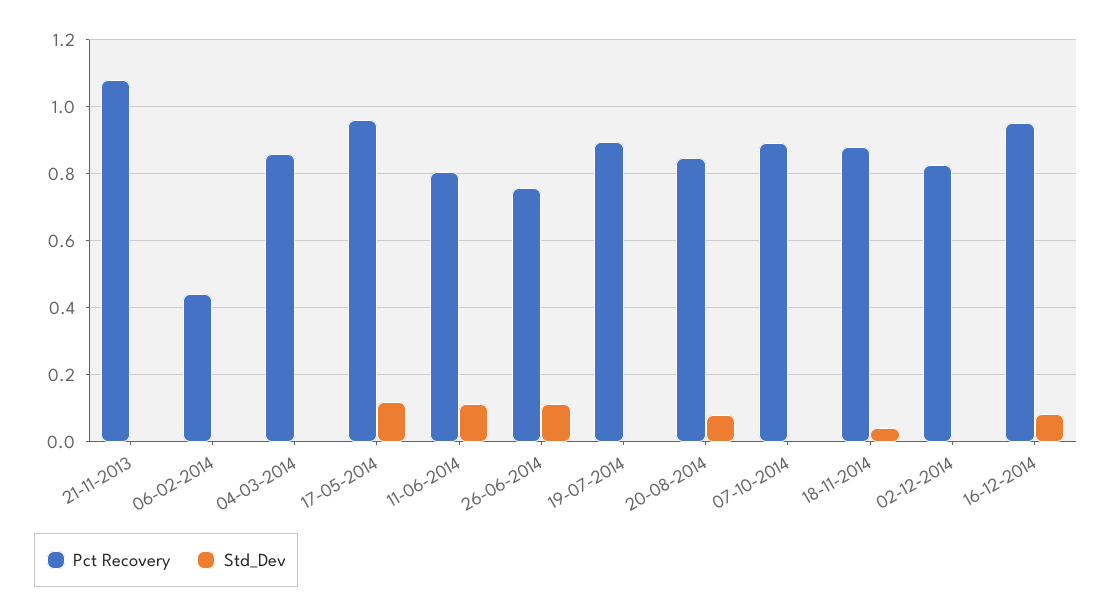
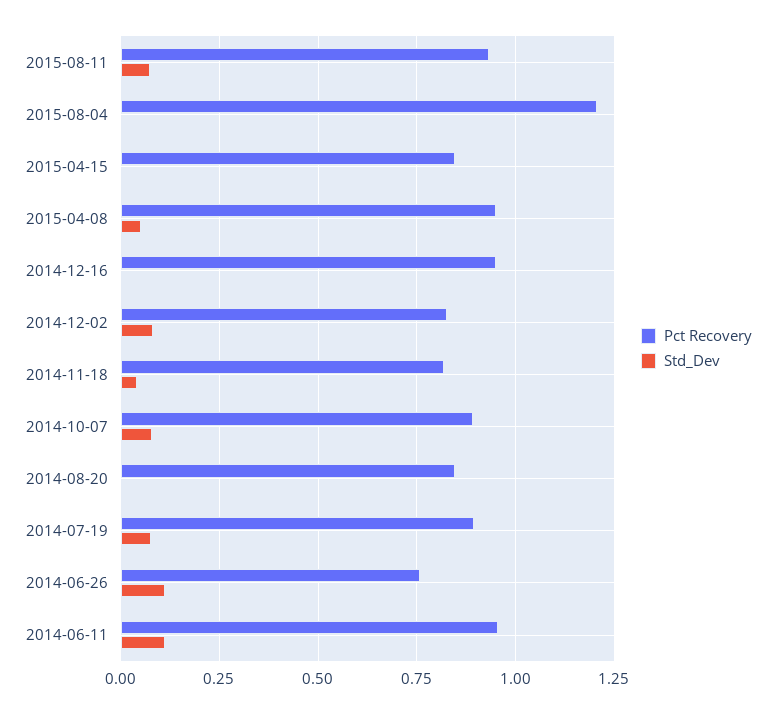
Pct Recovery, 21-11-2013: 1.08 -> none
Std_Dev, 21-11-2013: 0 -> none
Pct Recovery, 06-02-2014: 0.44 -> none
Std_Dev, 06-02-2014: 0 -> none
Pct Recovery, 04-03-2014: 0.86 -> none
Std_Dev, 04-03-2014: 0 -> none
Pct Recovery, 17-05-2014: 0.96 -> none
Std_Dev, 17-05-2014: 0.12 -> none
Pct Recovery, 11-06-2014: 0.8 -> 0.95
Std_Dev, 19-07-2014: 0 -> 0.075
Std_Dev, 20-08-2014: 0.08 -> 0
Std_Dev, 07-10-2014: 0 -> 0.075
Pct Recovery, 18-11-2014: 0.88 -> 0.825
Std_Dev, 02-12-2014: 0 -> 0.075
Std_Dev, 16-12-2014: 0.08 -> 0
Pct Recovery, 2015-08-11: none -> 0.925
Std_Dev, 2015-08-11: none -> 0.075
Pct Recovery, 2015-08-04: none -> 1.2
Std_Dev, 2015-08-04: none -> 0
Pct Recovery, 2015-04-15: none -> 0.85
Std_Dev, 2015-04-15: none -> 0
Pct Recovery, 2015-04-08: none -> 0.95
Std_Dev, 2015-04-08: none -> 0.05

